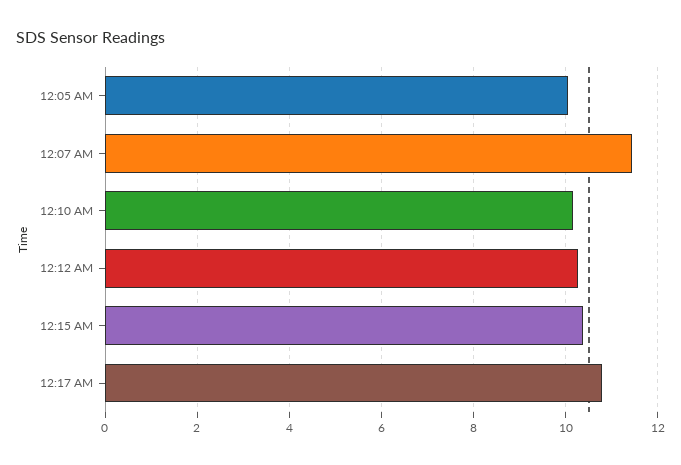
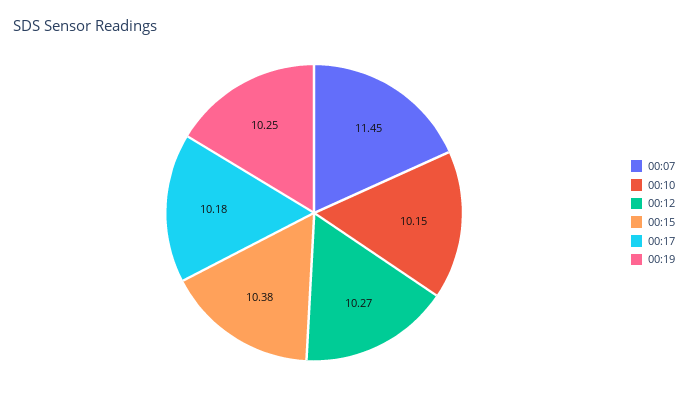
12:05 AM: 10 -> none
12:17 AM: 10.8 -> 10.18
00:19: none -> 10.25

